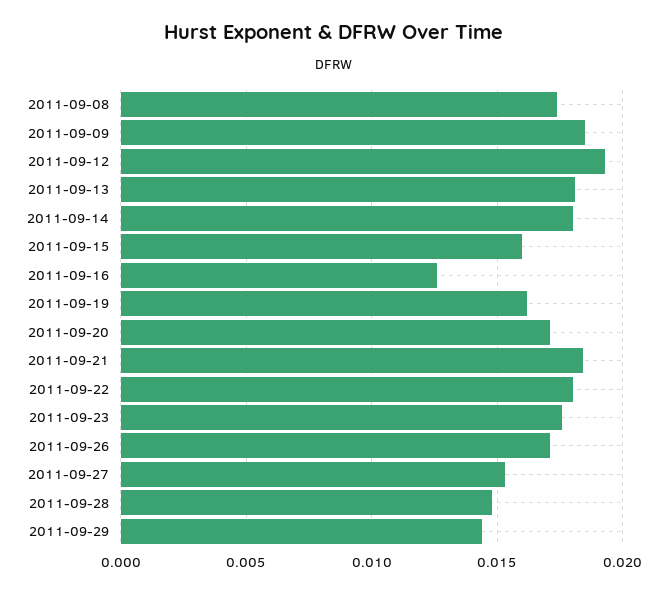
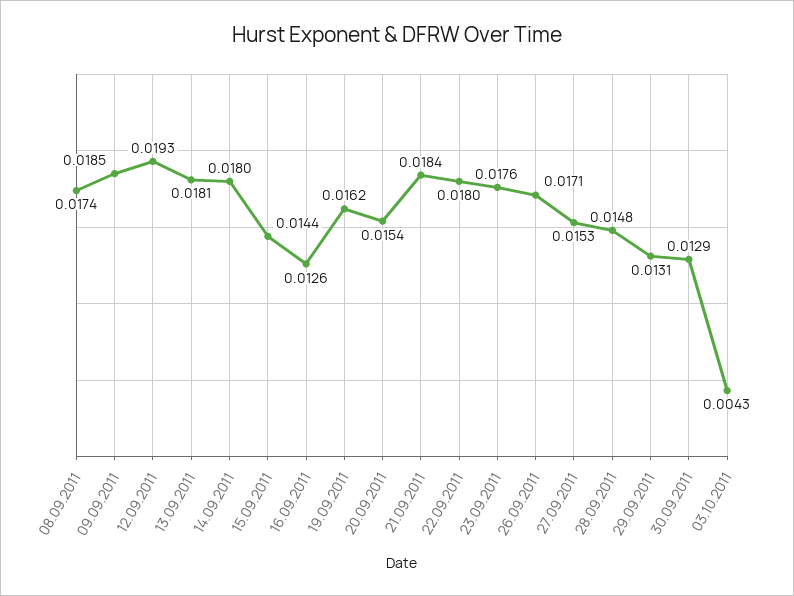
2011-09-15: 0.016 -> 0.0144
2011-09-20: 0.017 -> 0.0154
2011-09-29: 0.0145 -> 0.0131
30.09.2011: none -> 0.0129
03.10.2011: none -> 0.0043

